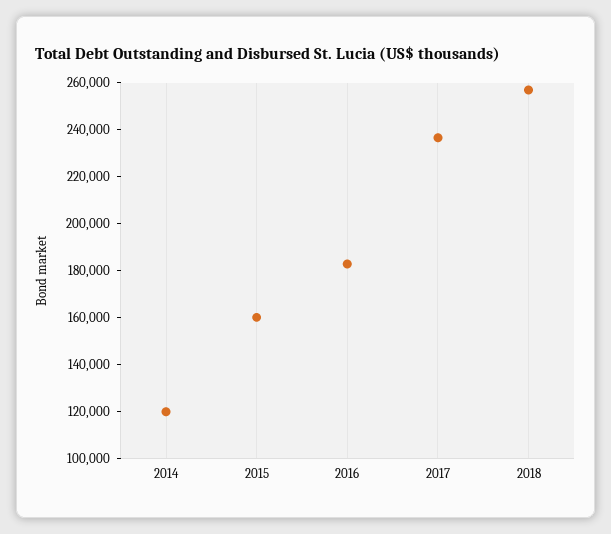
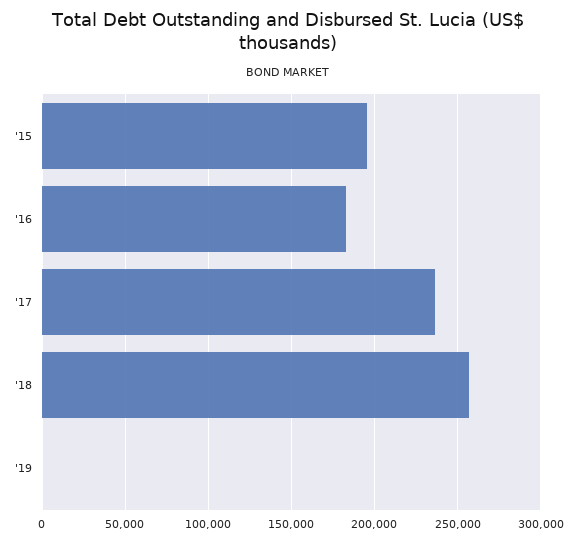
2014: 120000 -> none
2015: 160000 -> 195000
'19: none -> 0

